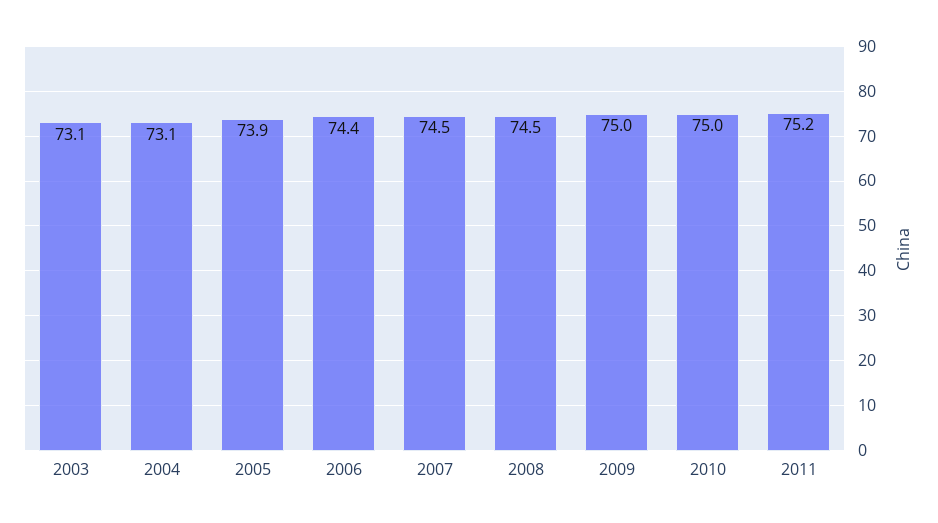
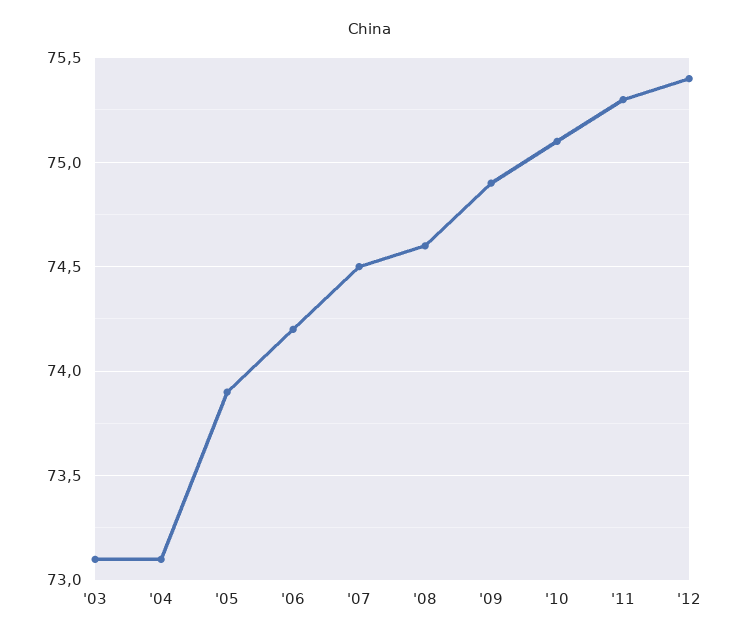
2006: 74.4 -> 74.2
2008: 74.5 -> 74.6
2009: 75 -> 74.9
2010: 75 -> 75.1
2011: 75.2 -> 75.3
'12: none -> 75.4

